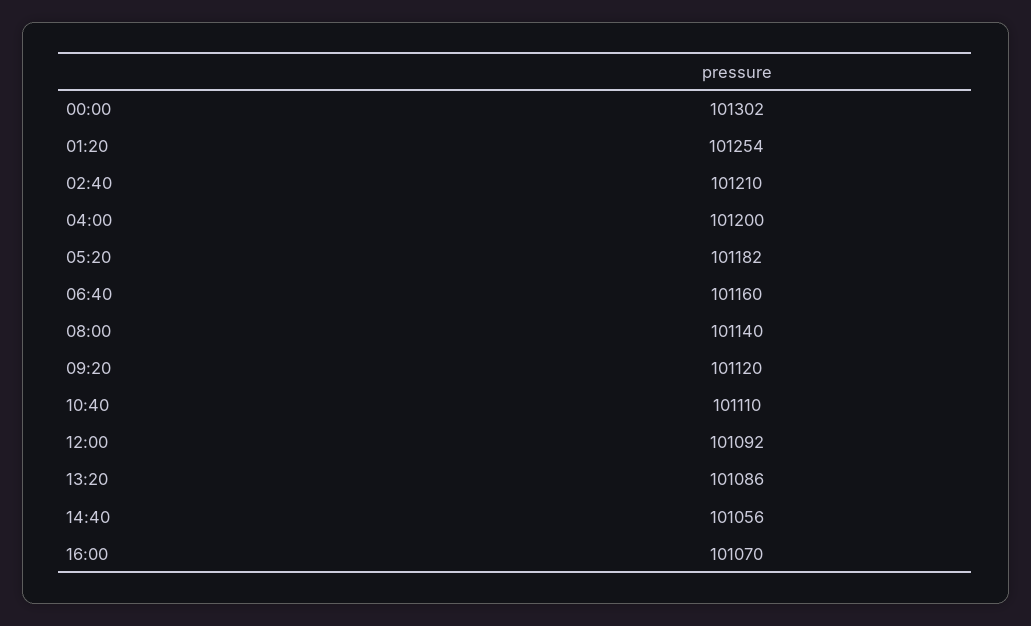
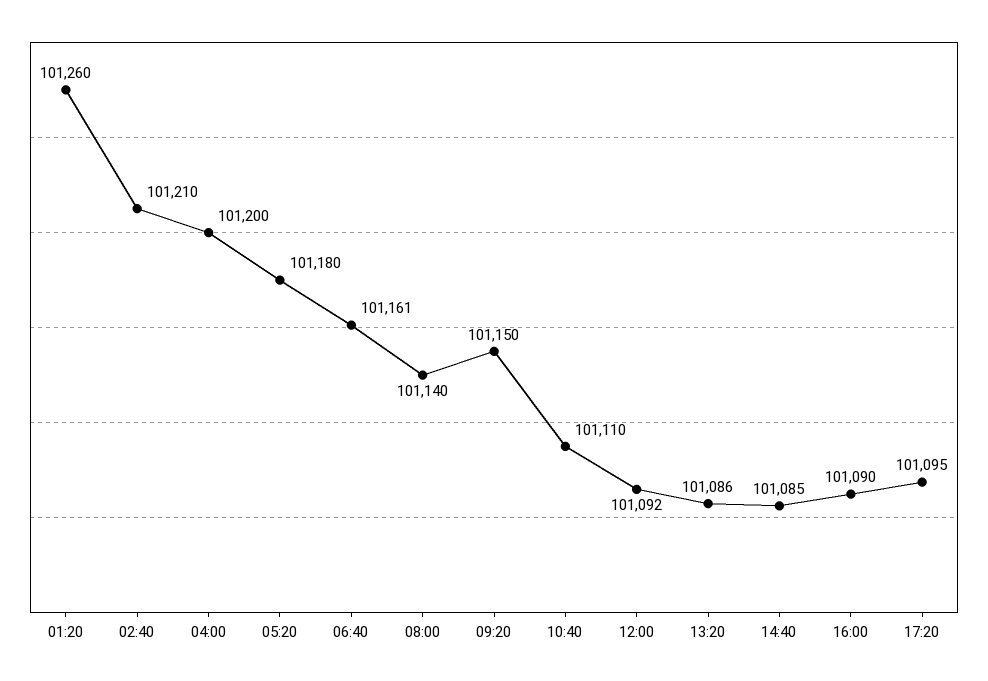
00:00: 101302 -> none
01:20: 101254 -> 101260
05:20: 101182 -> 101180
06:40: 101160 -> 101161
09:20: 101120 -> 101150
14:40: 101056 -> 101085
16:00: 101070 -> 101090
17:20: none -> 101095

